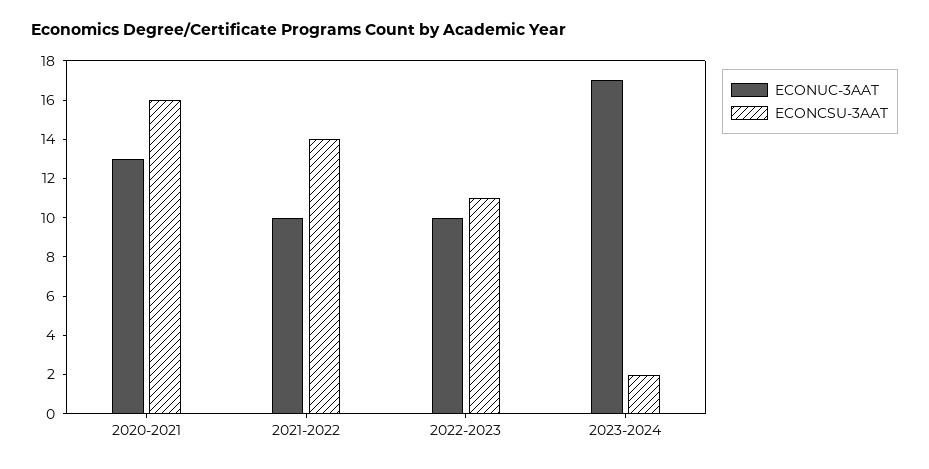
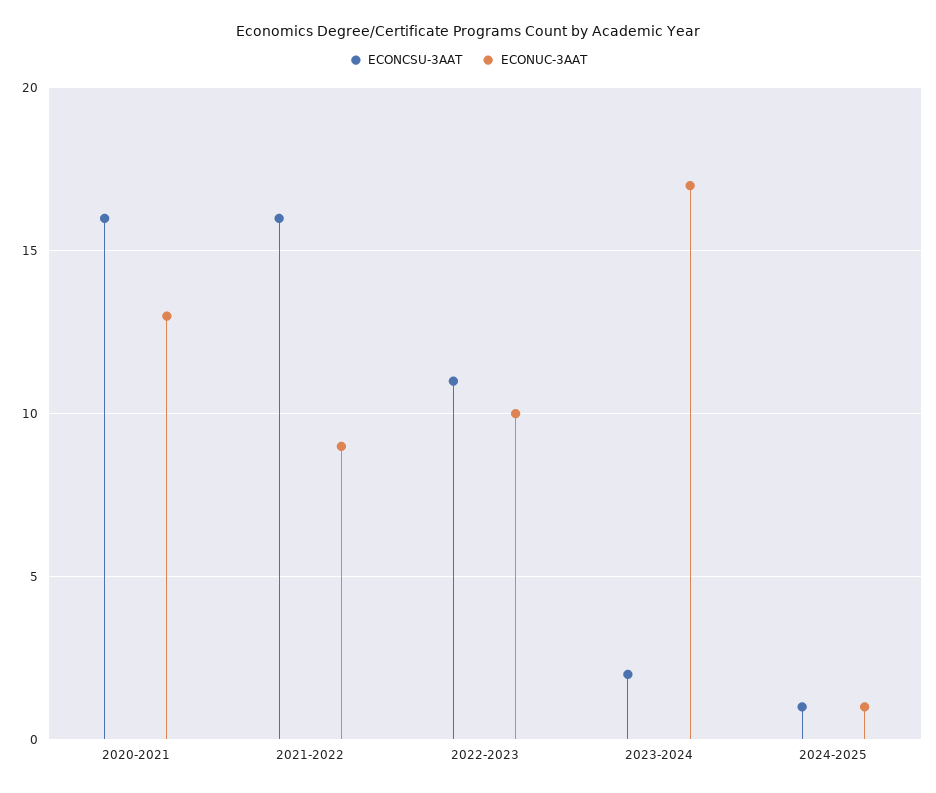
ECONUC-3AAT, 2021-2022: 10 -> 9
ECONCSU-3AAT, 2021-2022: 14 -> 16
ECONCSU-3AAT, 2024-2025: none -> 1
ECONUC-3AAT, 2024-2025: none -> 1

